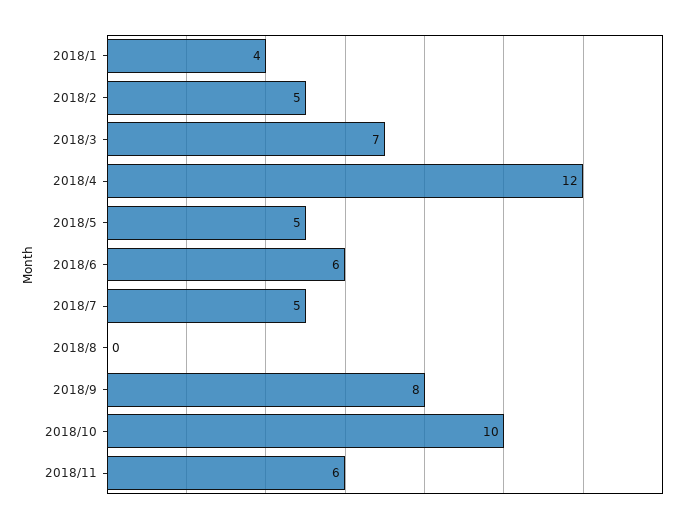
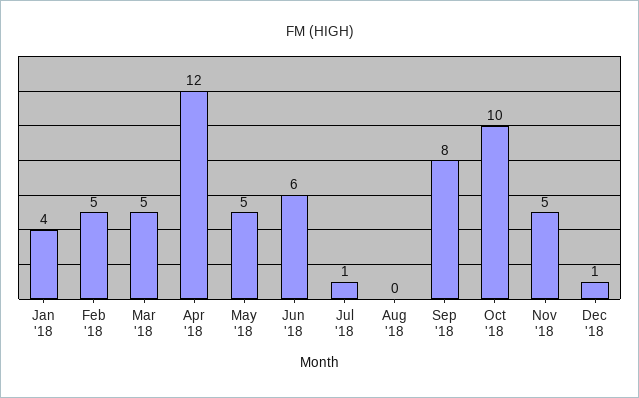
2018/3: 7 -> 5
2018/7: 5 -> 1
2018/11: 6 -> 5
Dec '18: none -> 1

